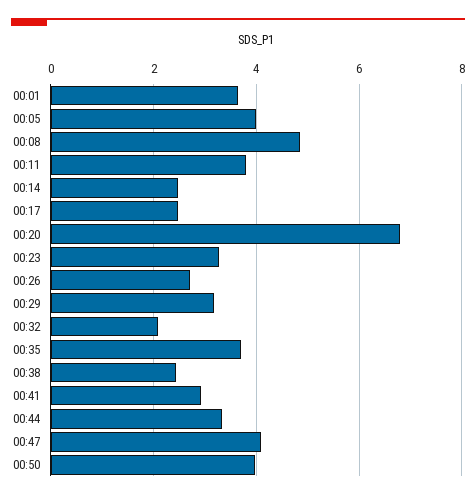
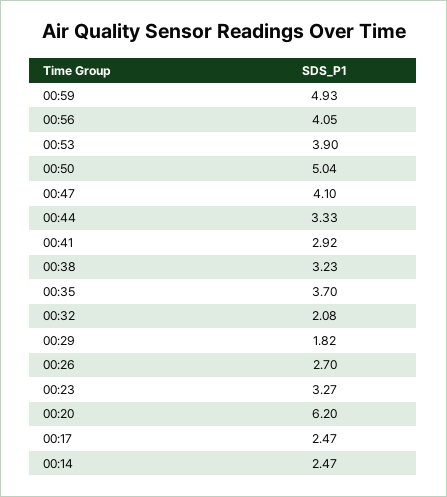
00:01: 3.6 -> none
00:05: 4 -> none
00:08: 4.8 -> none
00:11: 3.8 -> none
00:20: 6.8 -> 6.2
00:29: 3.2 -> 1.82
00:38: 2.4 -> 3.23
00:50: 4 -> 5.04
00:59: none -> 4.93
00:56: none -> 4.05
00:53: none -> 3.9

